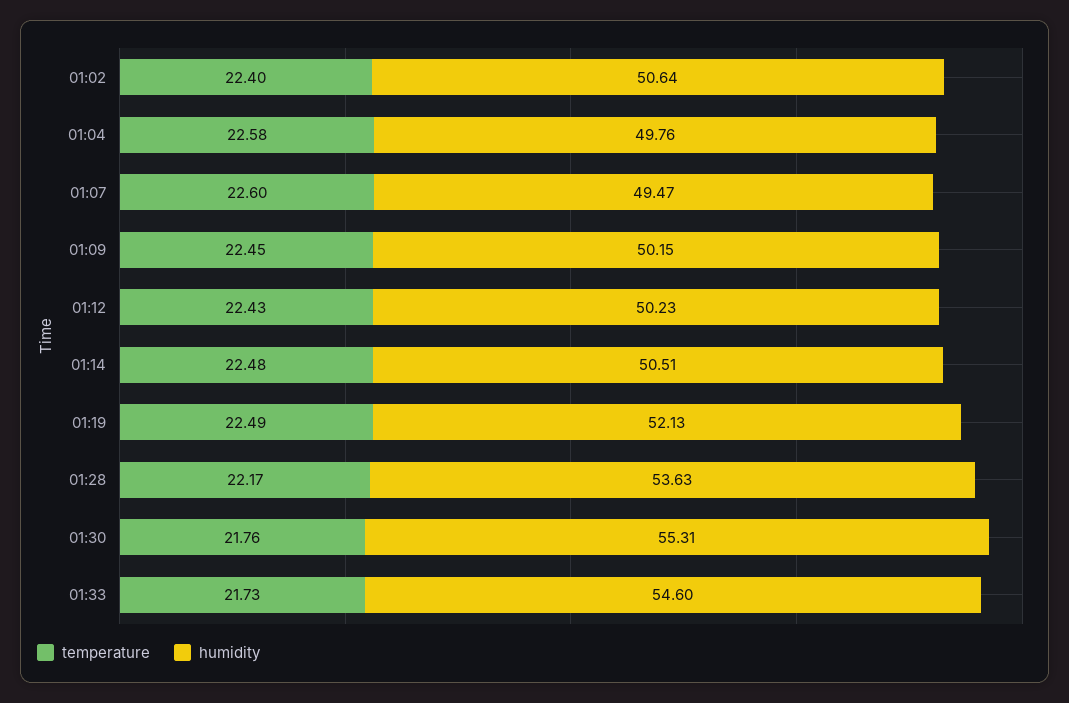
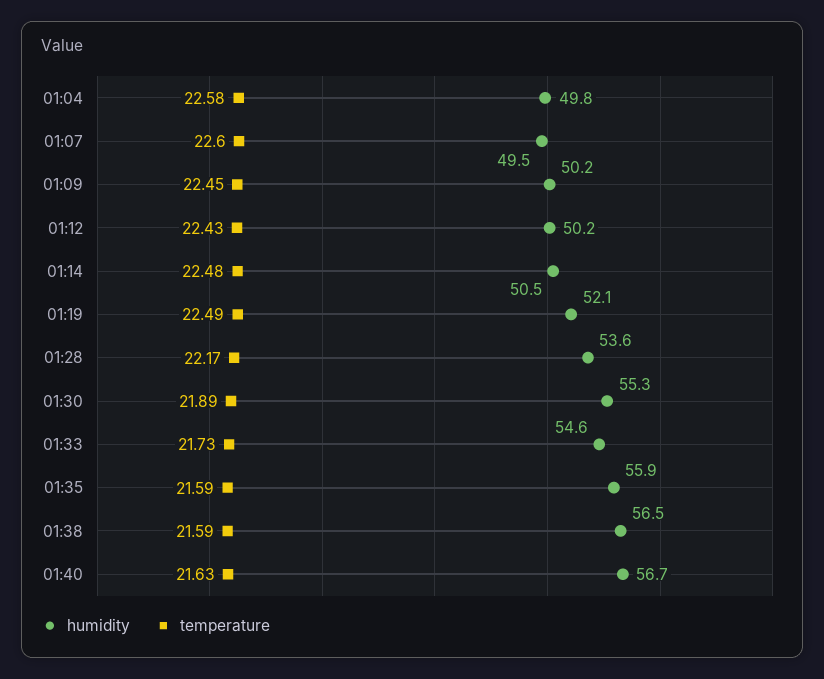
temperature, 01:02: 22.4 -> none
humidity, 01:02: 50.64 -> none
temperature, 01:30: 21.76 -> 21.89
humidity, 01:35: none -> 55.9
temperature, 01:35: none -> 21.59
humidity, 01:38: none -> 56.5
temperature, 01:38: none -> 21.59
humidity, 01:40: none -> 56.7
temperature, 01:40: none -> 21.63

